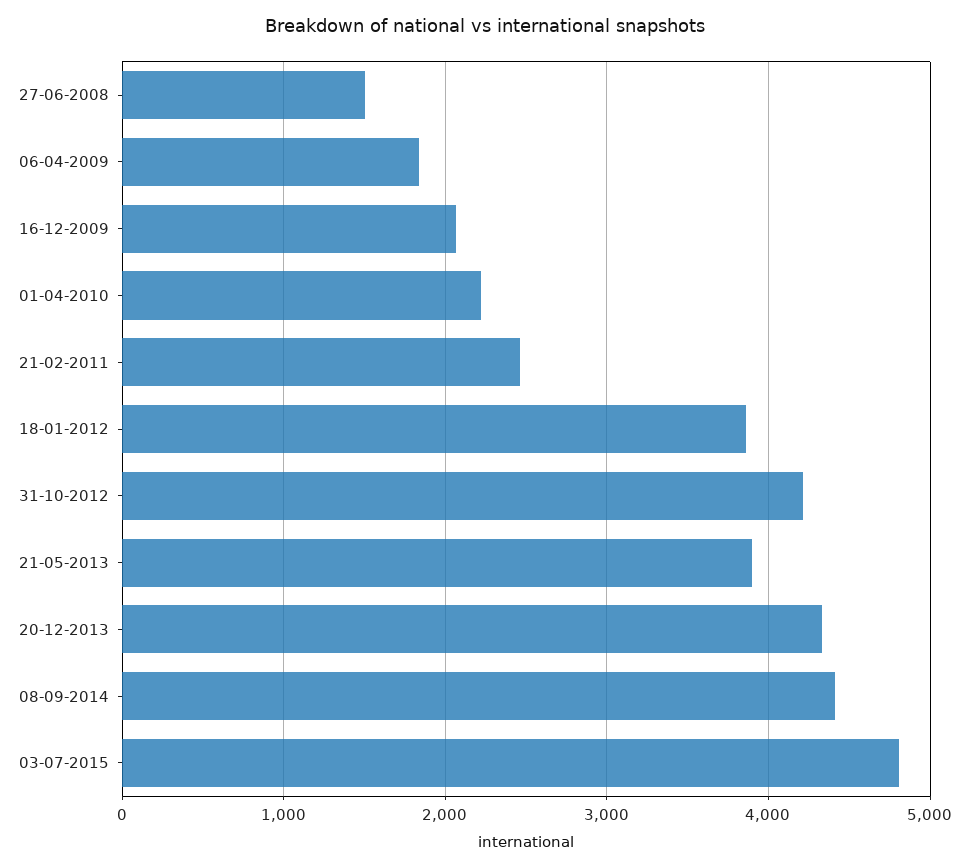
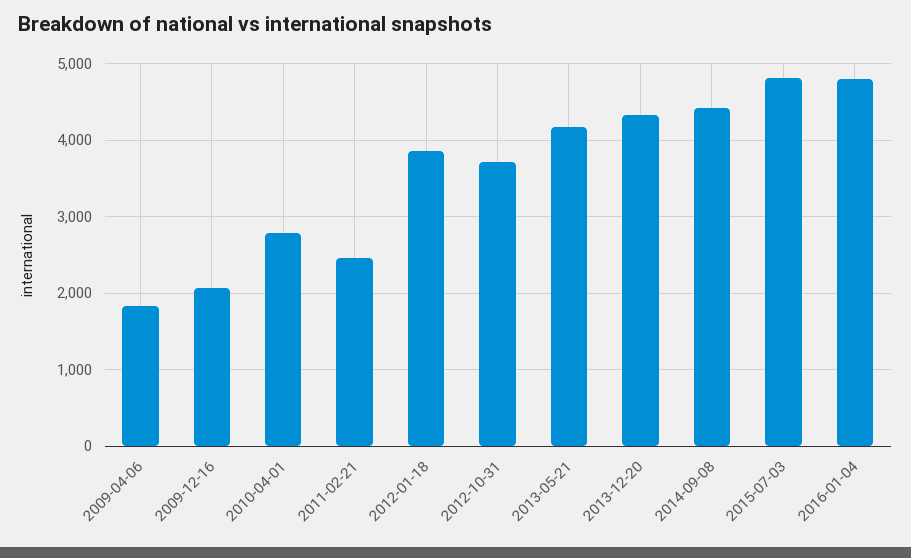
27-06-2008: 1500 -> none
01-04-2010: 2200 -> 2800
31-10-2012: 4200 -> 3700
21-05-2013: 3900 -> 4200
2016-01-04: none -> 4800

